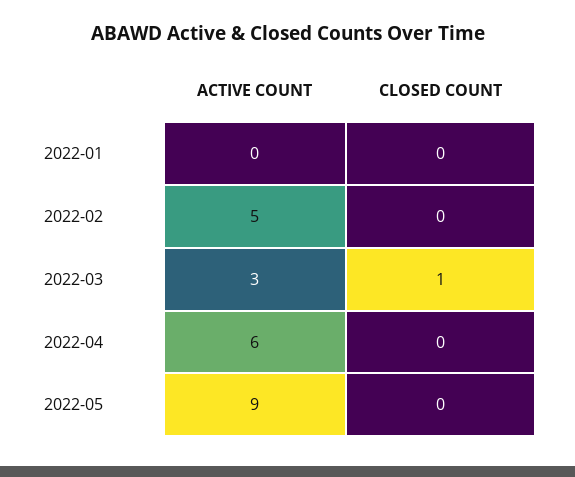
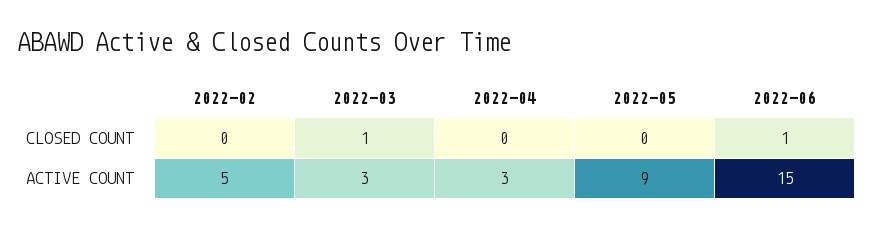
ACTIVE COUNT, 2022-01: 0 -> none
CLOSED COUNT, 2022-01: 0 -> none
ACTIVE COUNT, 2022-04: 6 -> 3
CLOSED COUNT, 2022-06: none -> 1
ACTIVE COUNT, 2022-06: none -> 15

